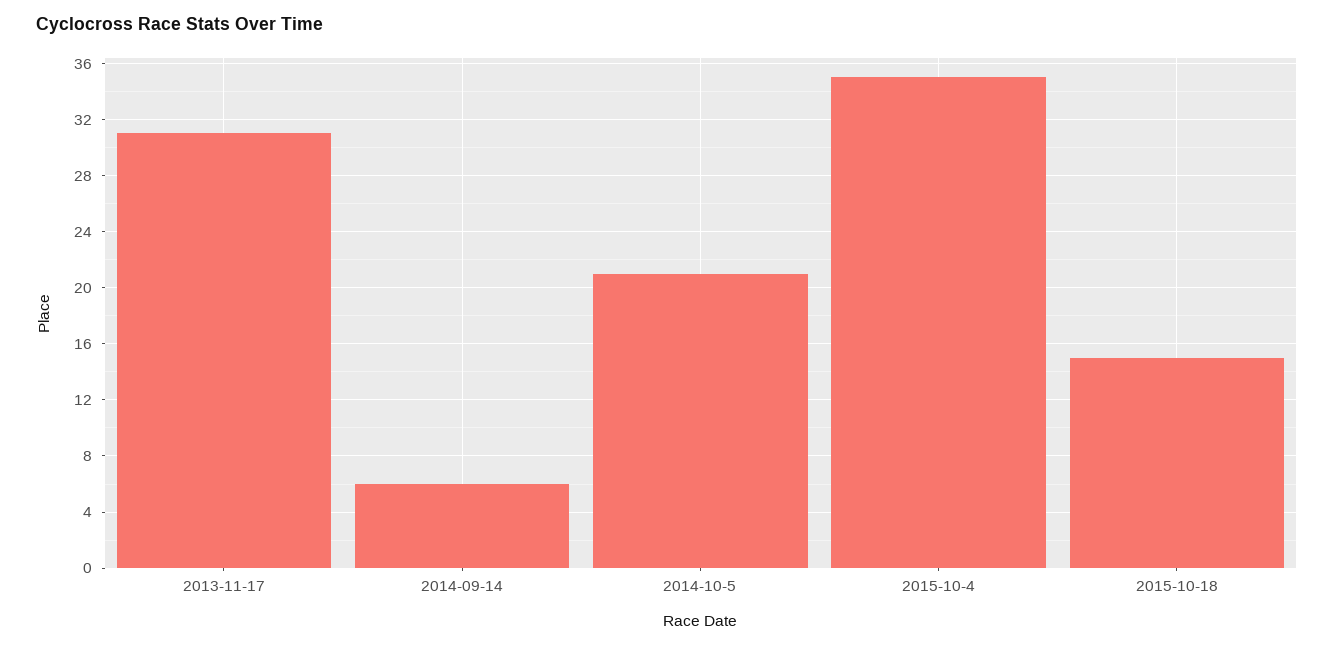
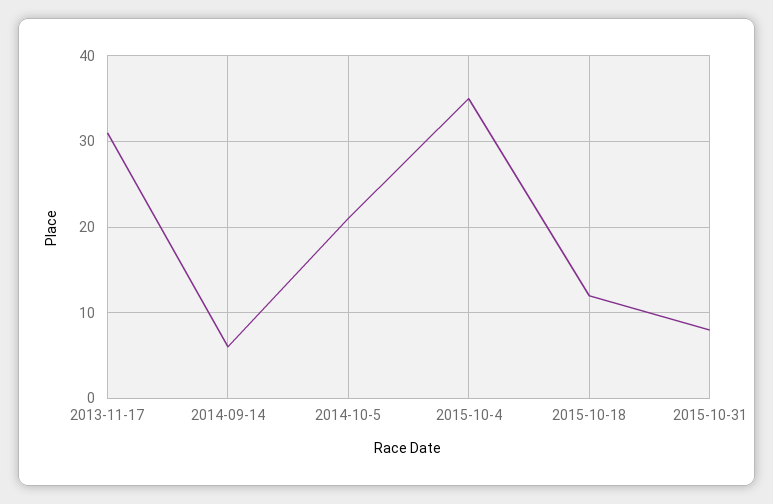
2015-10-18: 15 -> 12
2015-10-31: none -> 8

